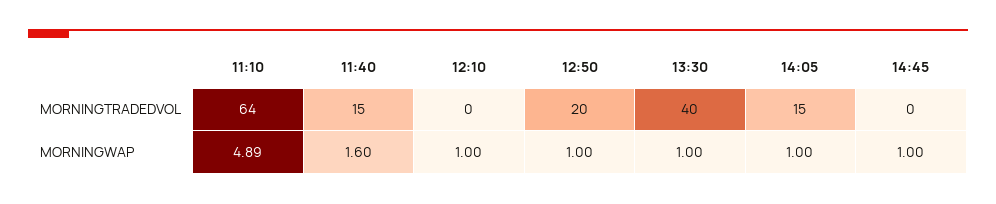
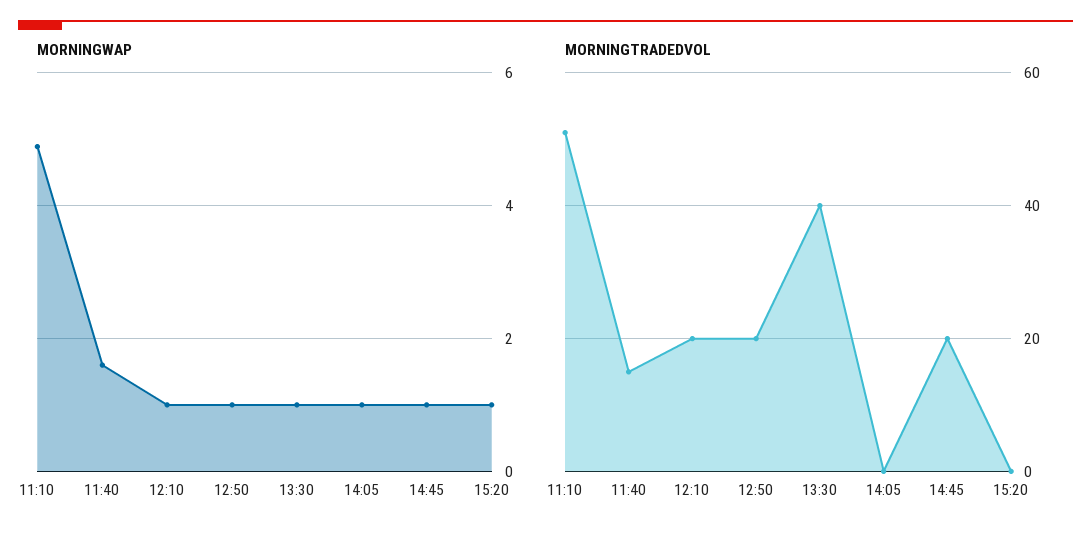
MORNINGTRADEDVOL, 11:10: 64 -> 50
MORNINGTRADEDVOL, 12:10: 0 -> 20
MORNINGTRADEDVOL, 14:05: 15 -> 0
MORNINGTRADEDVOL, 14:45: 0 -> 20
MORNINGWAP, 15:20: none -> 1
MORNINGTRADEDVOL, 15:20: none -> 0

